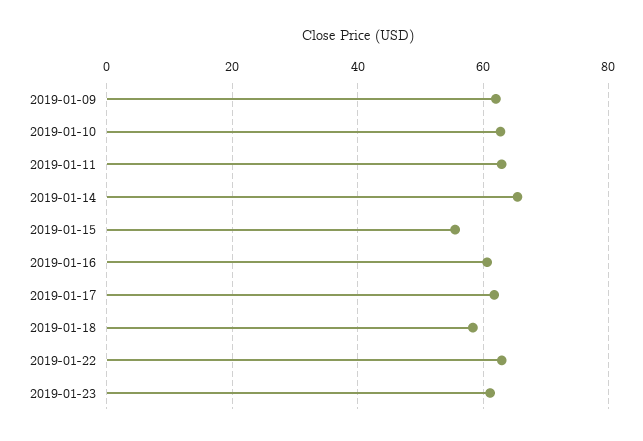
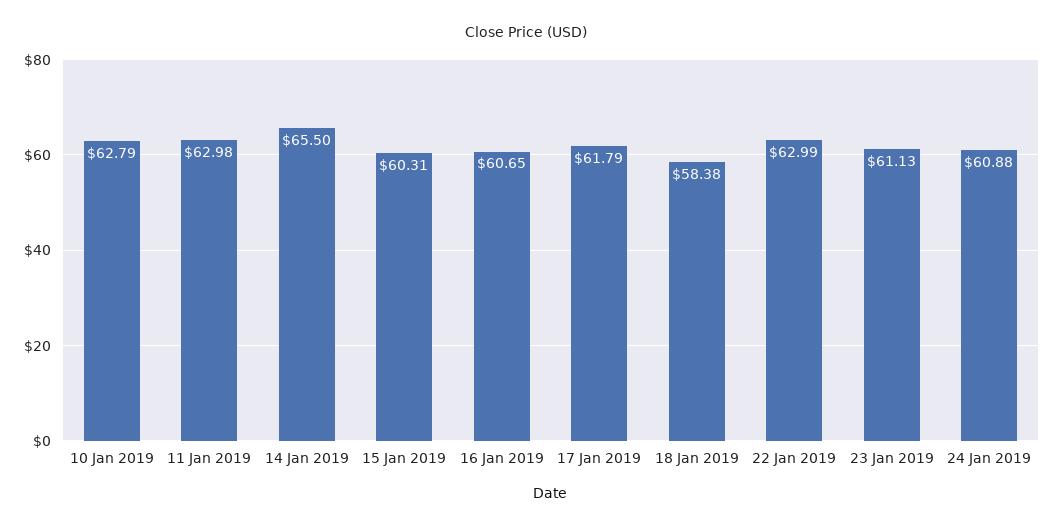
2019-01-09: 62 -> none
2019-01-15: 56 -> 60.31
24 Jan 2019: none -> 60.88

